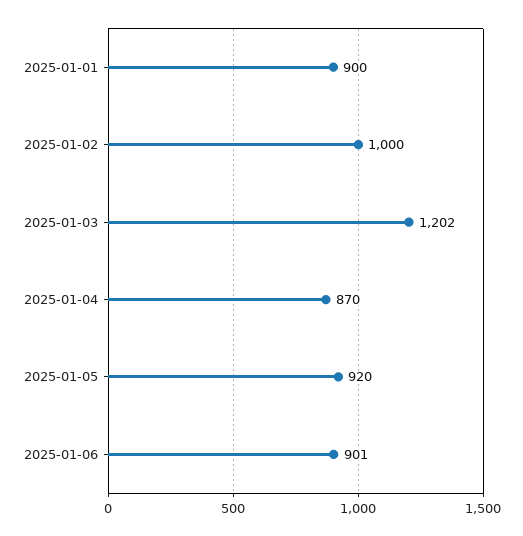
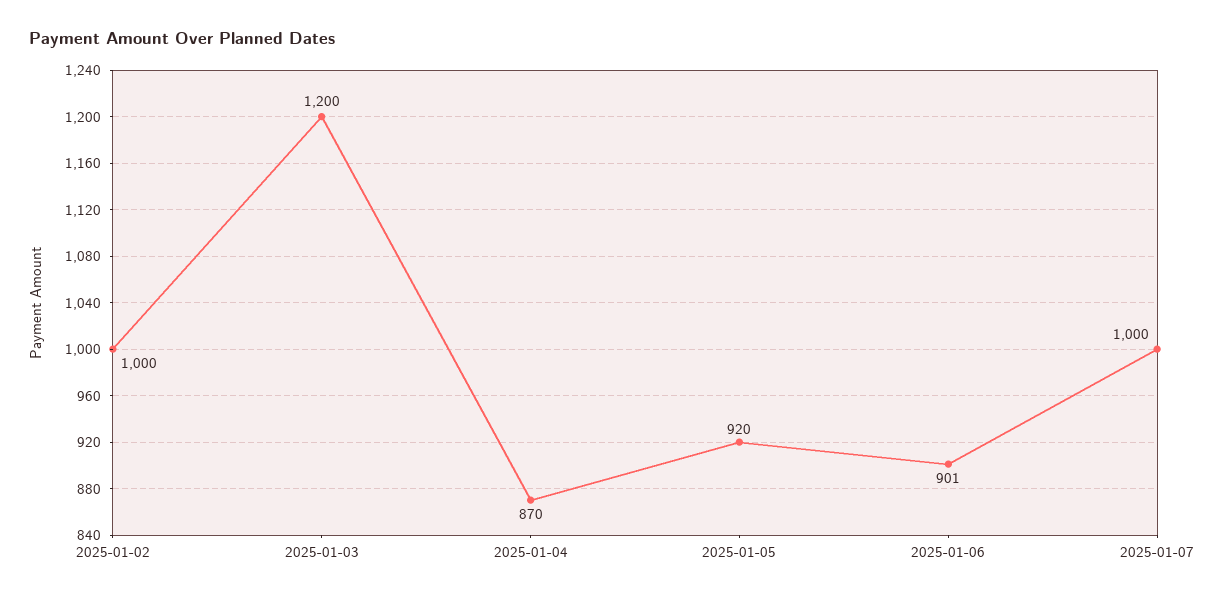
2025-01-01: 900 -> none
2025-01-03: 1202 -> 1200
2025-01-07: none -> 1000

